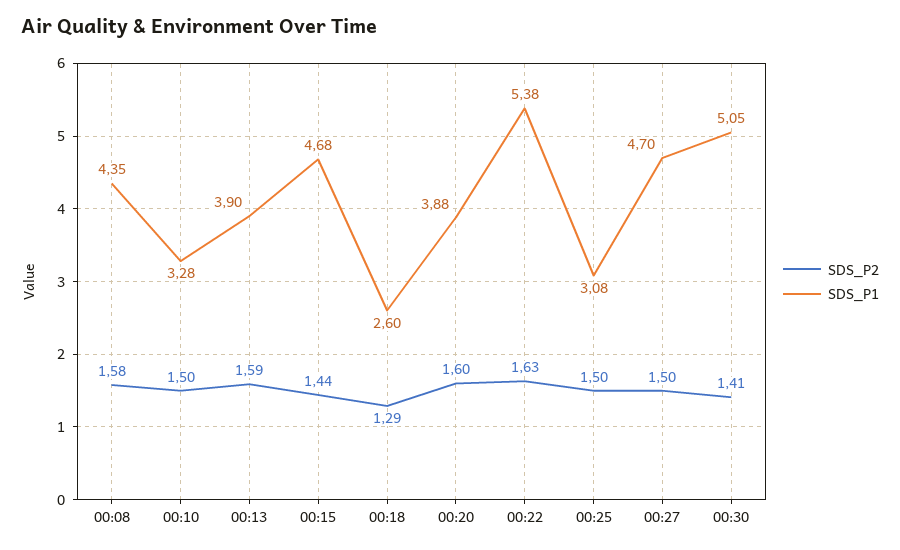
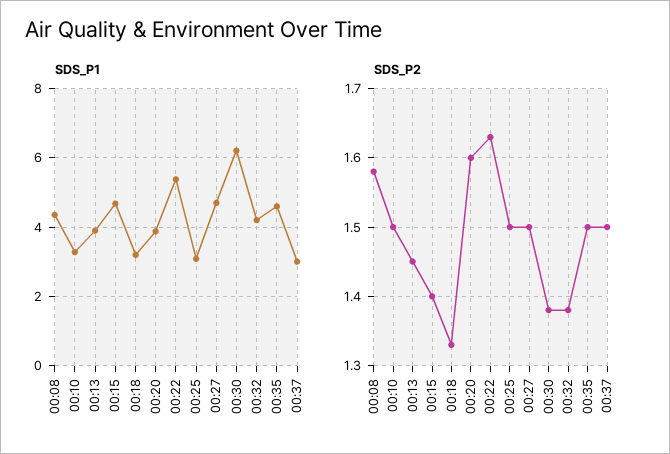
SDS_P2, 00:13: 1.59 -> 1.45
SDS_P2, 00:15: 1.44 -> 1.4
SDS_P2, 00:18: 1.29 -> 1.33
SDS_P1, 00:18: 2.6 -> 3.2
SDS_P2, 00:30: 1.41 -> 1.38
SDS_P1, 00:30: 5.05 -> 6.2
SDS_P1, 00:32: none -> 4.2
SDS_P1, 00:35: none -> 4.6
SDS_P1, 00:37: none -> 3
SDS_P2, 00:32: none -> 1.38
SDS_P2, 00:35: none -> 1.5
SDS_P2, 00:37: none -> 1.5

